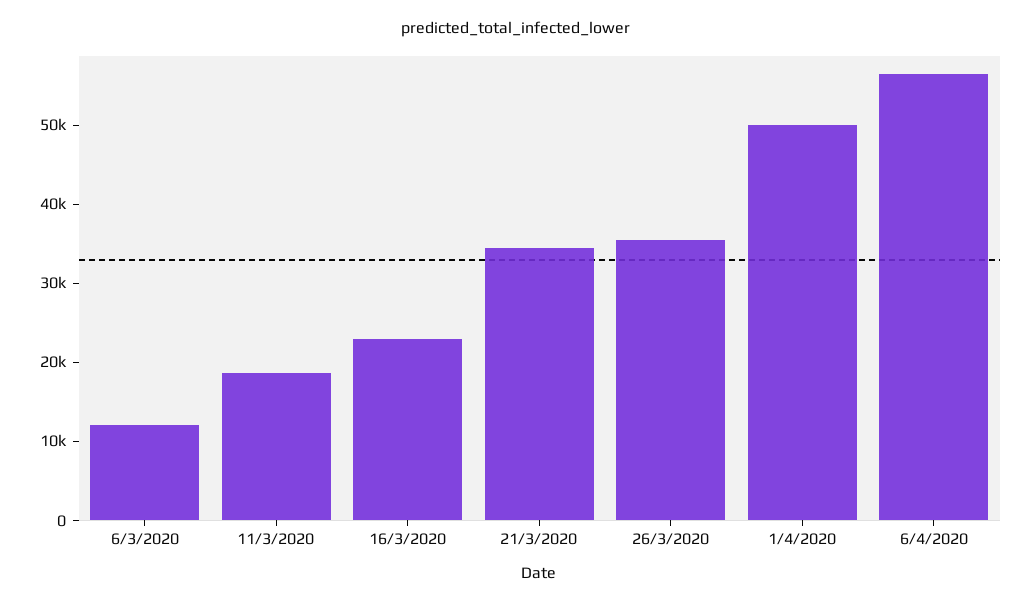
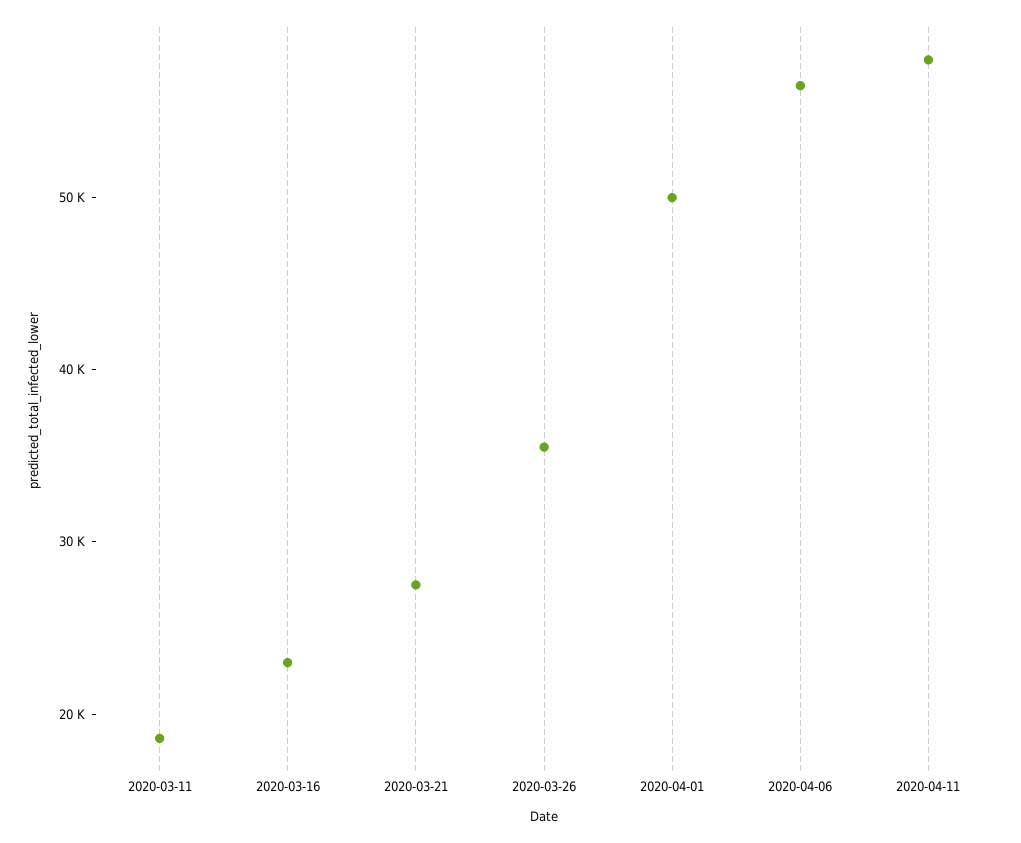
6/3/2020: 12000 -> none
21/3/2020: 34000 -> 28000
2020-04-11: none -> 58000

